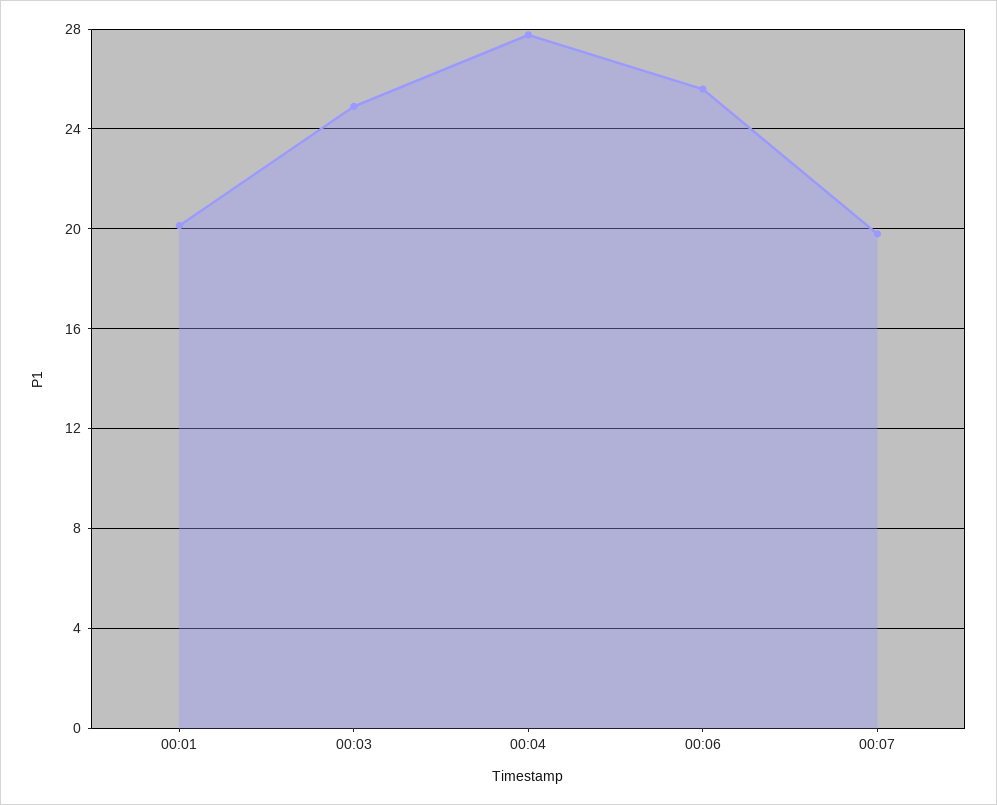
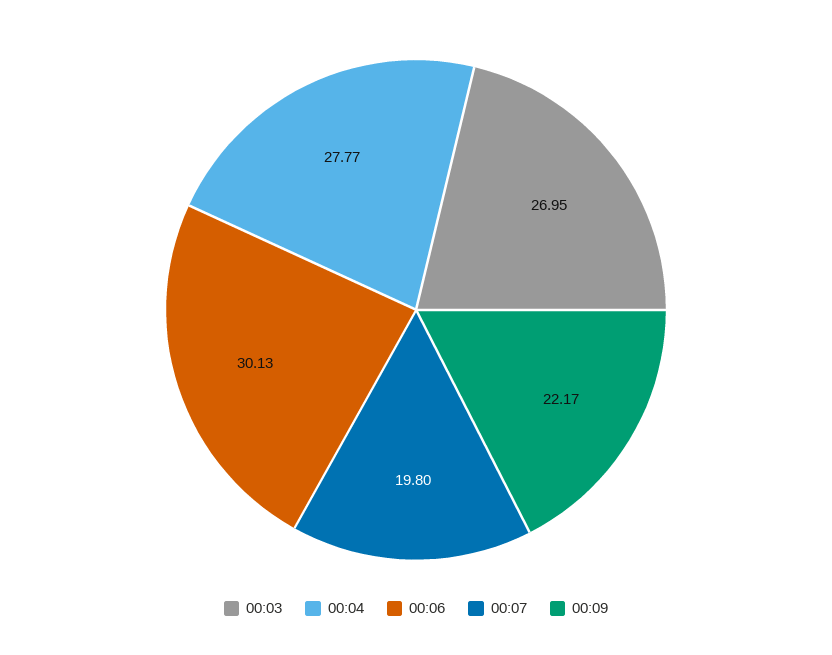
00:01: 20 -> none
00:03: 25 -> 26.95
00:06: 25.5 -> 30.13
00:09: none -> 22.17

